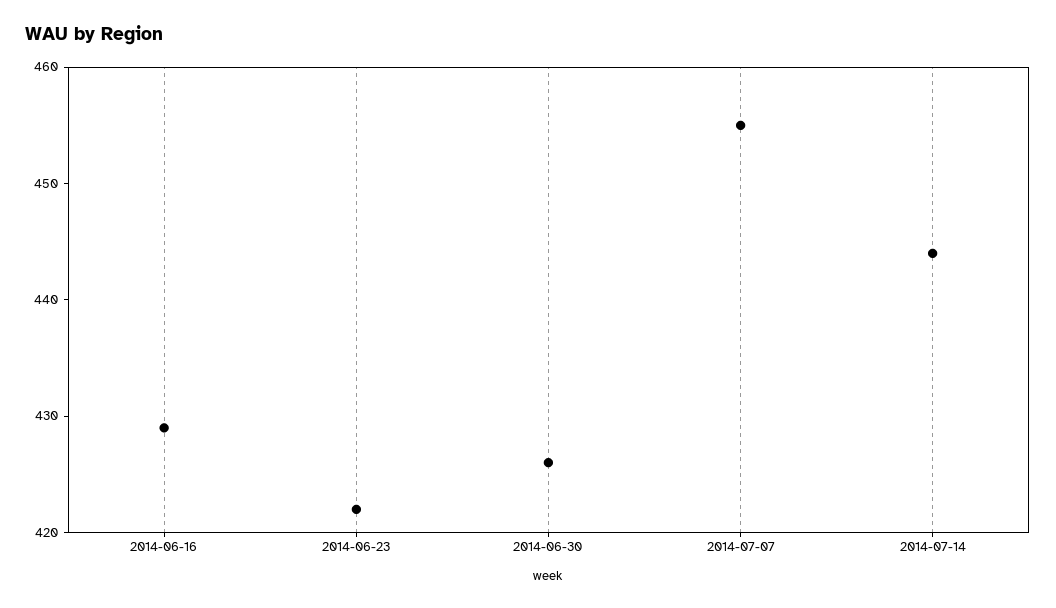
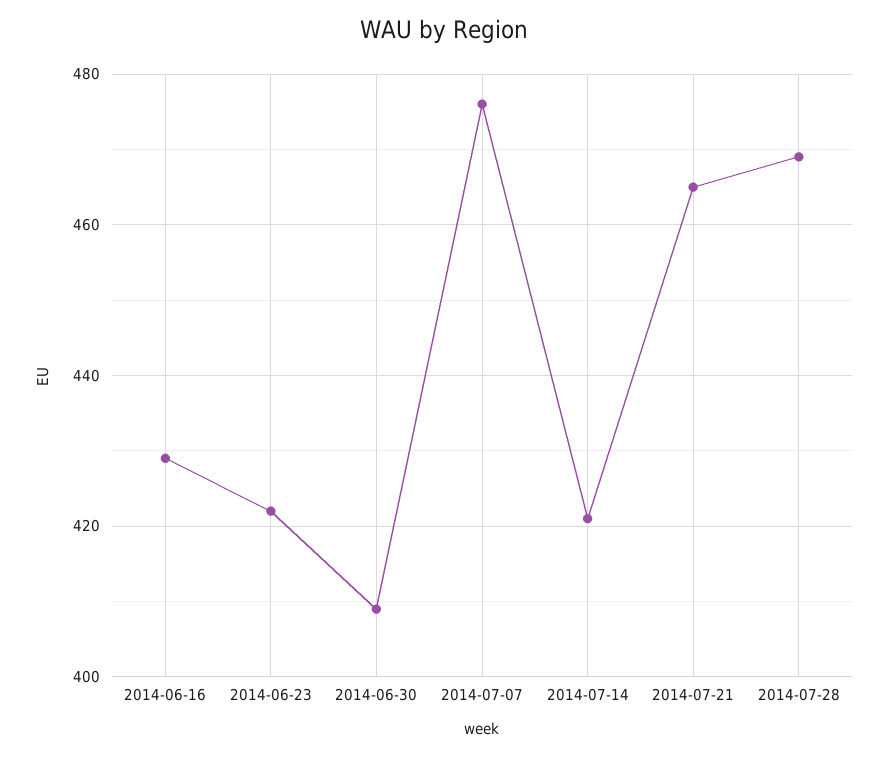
2014-06-30: 426 -> 410
2014-07-07: 455 -> 475
2014-07-14: 444 -> 420
2014-07-21: none -> 465
2014-07-28: none -> 470

